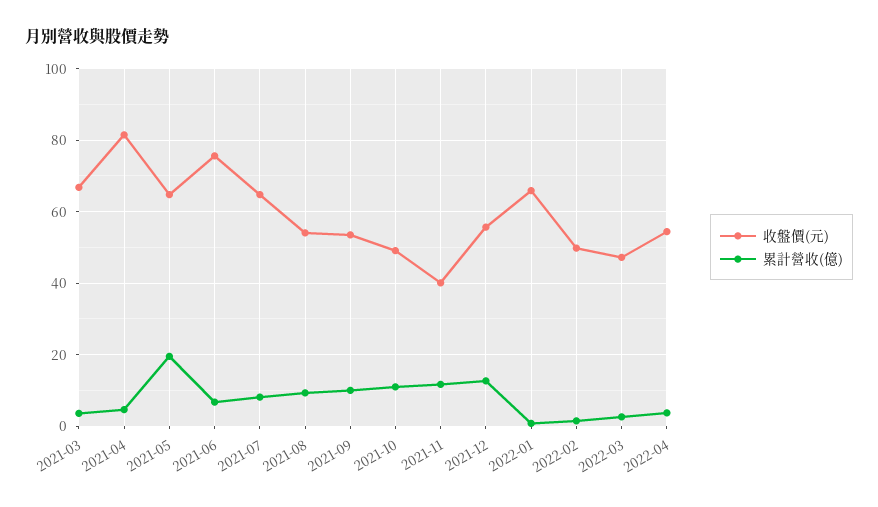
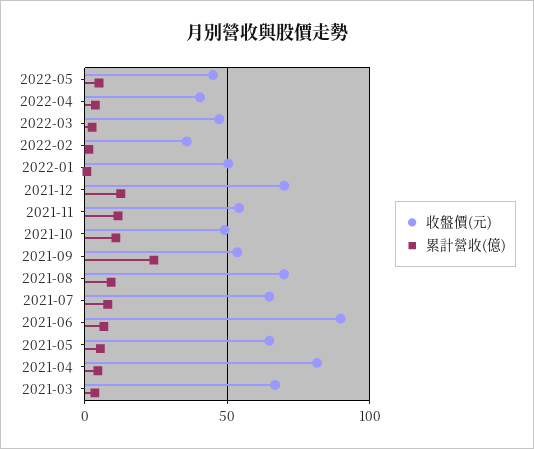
累計營收(億), 2021-05: 20 -> 5
收盤價(元), 2021-06: 76 -> 90
收盤價(元), 2021-08: 54 -> 70
累計營收(億), 2021-09: 10 -> 25
收盤價(元), 2021-11: 40 -> 55
收盤價(元), 2021-12: 56 -> 70
收盤價(元), 2022-01: 66 -> 50
收盤價(元), 2022-02: 50 -> 35
收盤價(元), 2022-04: 54 -> 40
收盤價(元), 2022-05: none -> 45
累計營收(億), 2022-05: none -> 5

